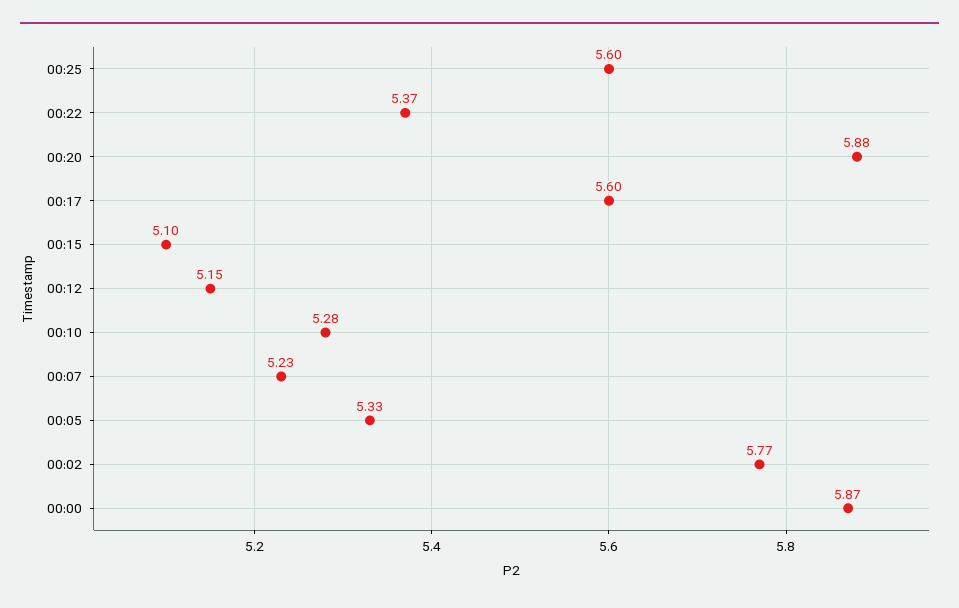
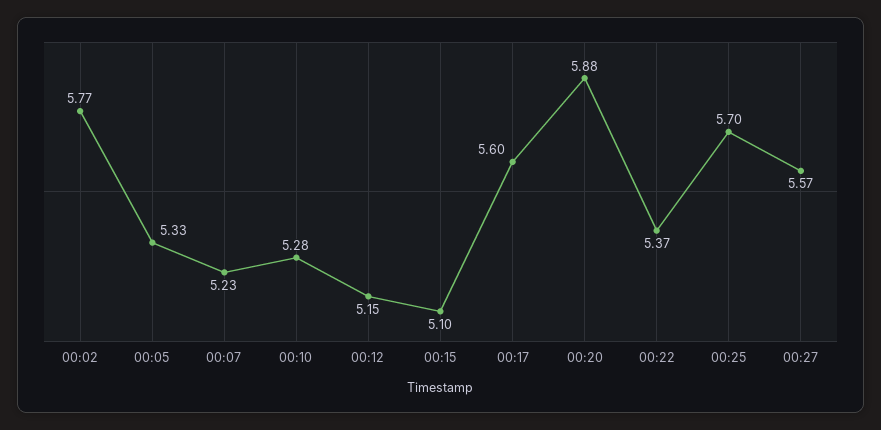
00:25: 5.6 -> 5.7
00:00: 5.87 -> none
00:27: none -> 5.57

